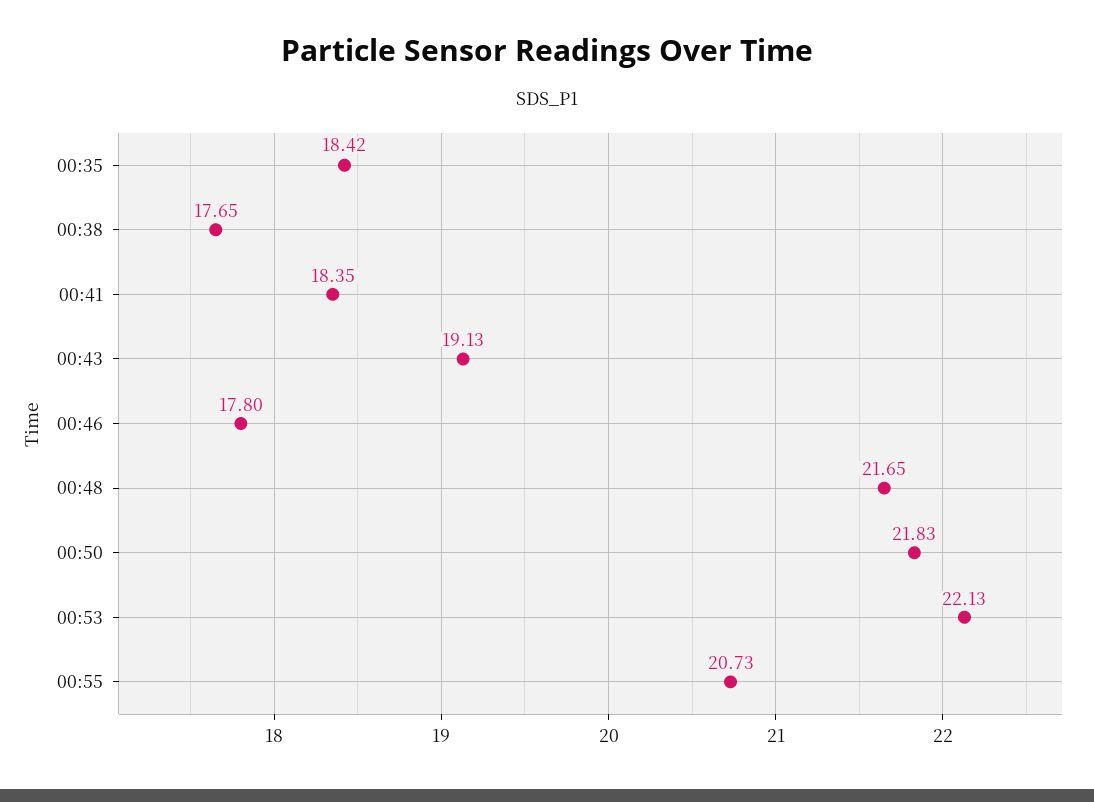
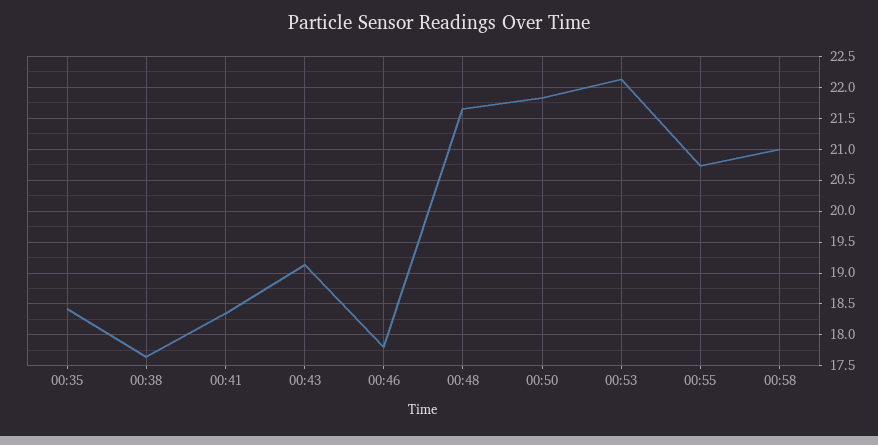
00:58: none -> 21

